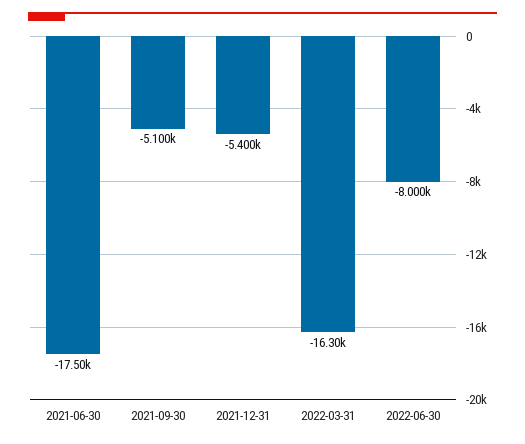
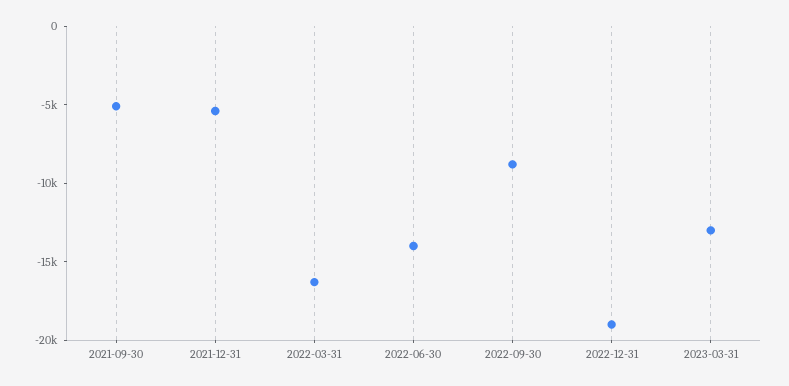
2021-06-30: -17500 -> none
2022-06-30: -8000 -> -14000
2022-09-30: none -> -9000
2022-12-31: none -> -19000
2023-03-31: none -> -13000

